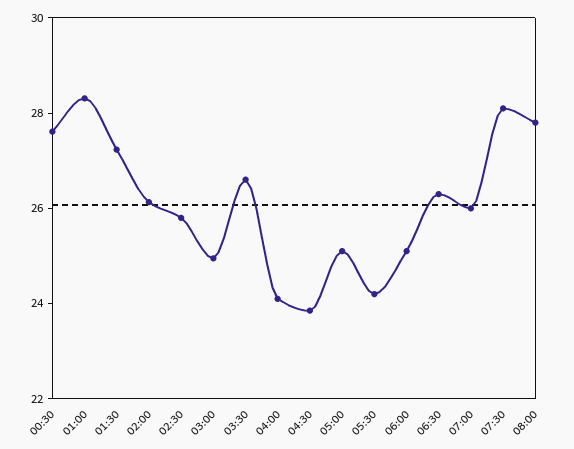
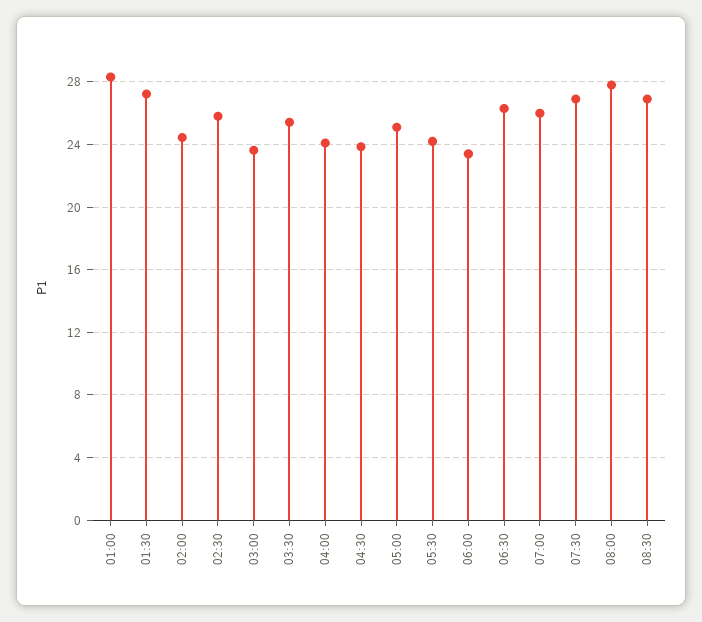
00:30: 27.5 -> none
02:00: 26 -> 24.5
03:00: 25 -> 23.5
03:30: 26.5 -> 25.5
06:00: 25 -> 23.5
07:30: 28 -> 27
08:30: none -> 27

